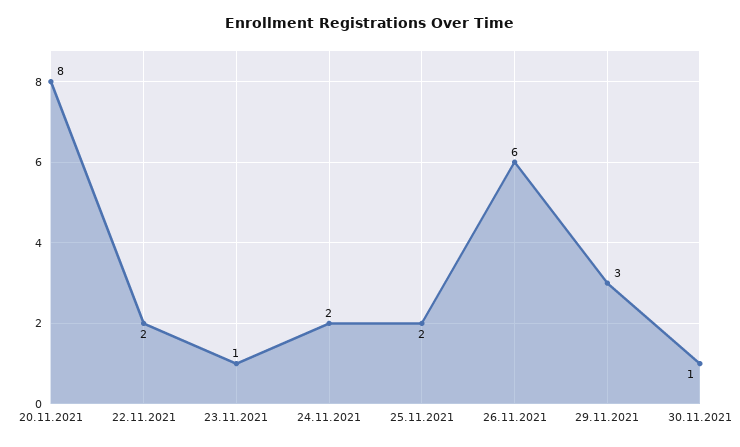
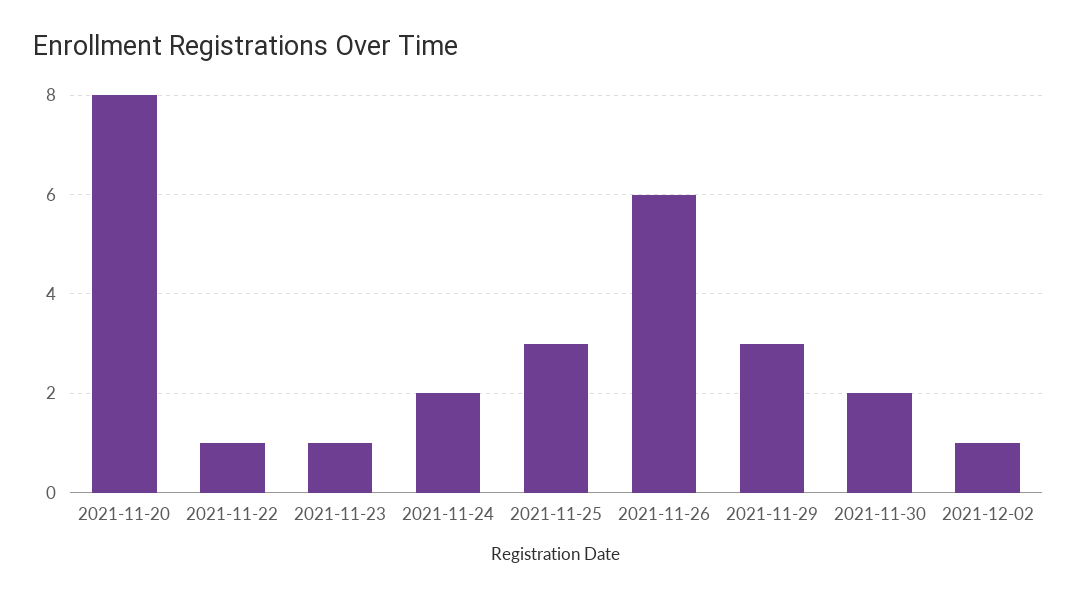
22.11.2021: 2 -> 1
25.11.2021: 2 -> 3
30.11.2021: 1 -> 2
2021-12-02: none -> 1

